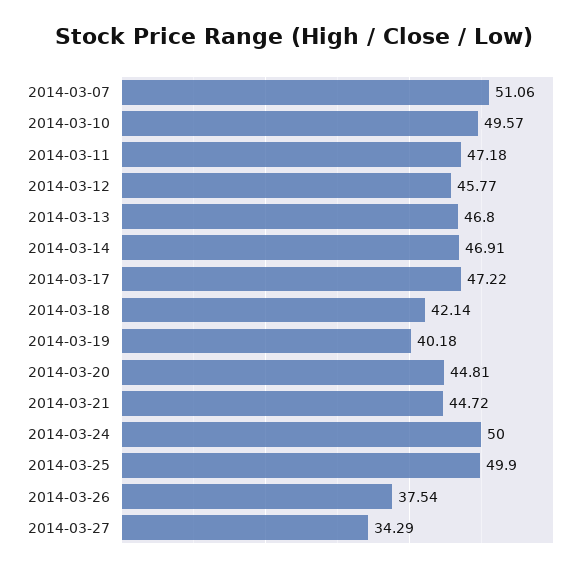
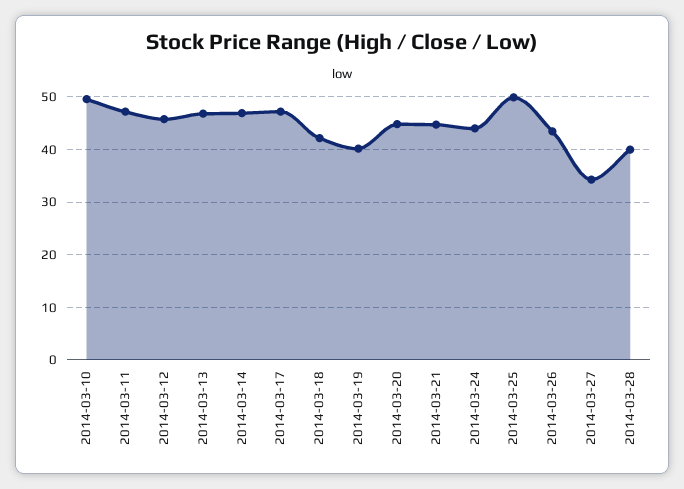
2014-03-07: 51.06 -> none
2014-03-24: 50 -> 44
2014-03-26: 37.54 -> 44
2014-03-28: none -> 40

